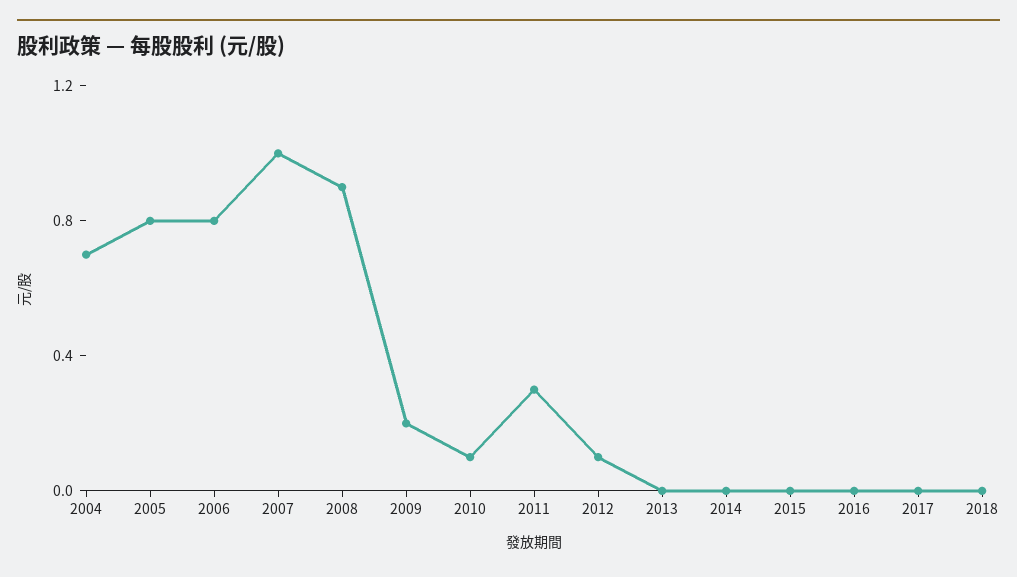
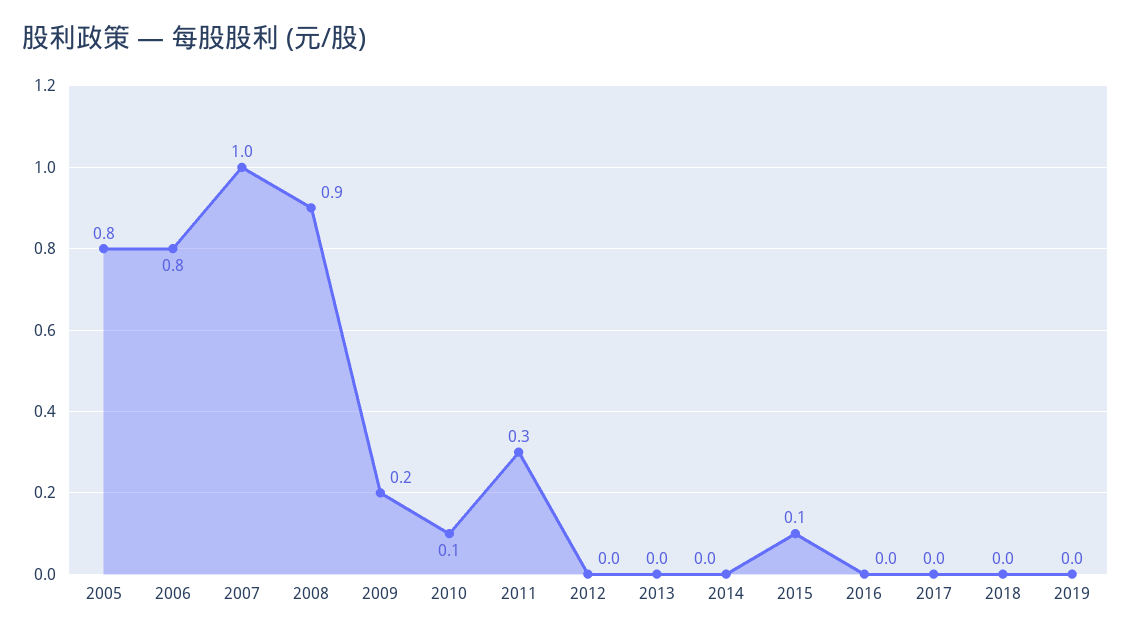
2004: 0.7 -> none
2012: 0.1 -> 0
2015: 0 -> 0.1
2019: none -> 0

